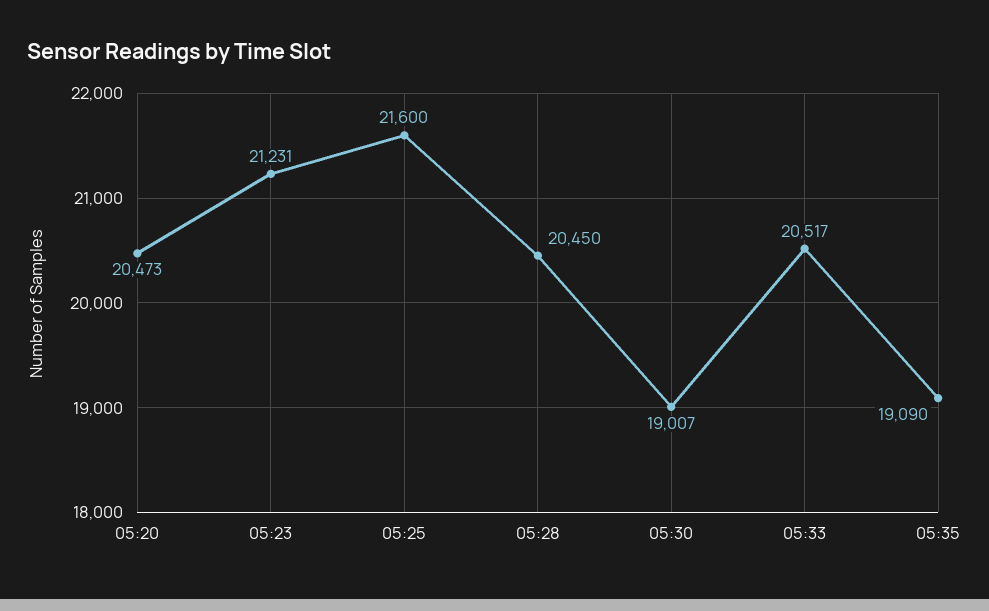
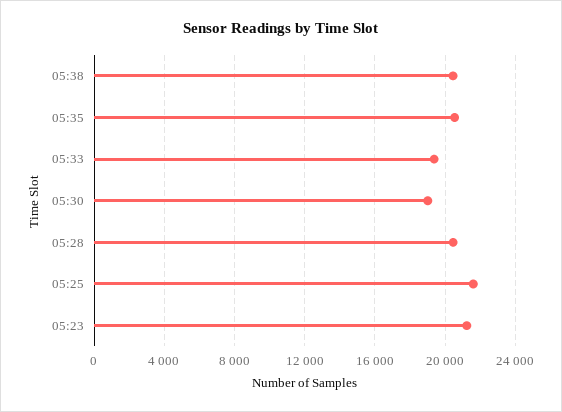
05:20: 20473 -> none
05:33: 20517 -> 19500
05:35: 19090 -> 20500
05:38: none -> 20500

